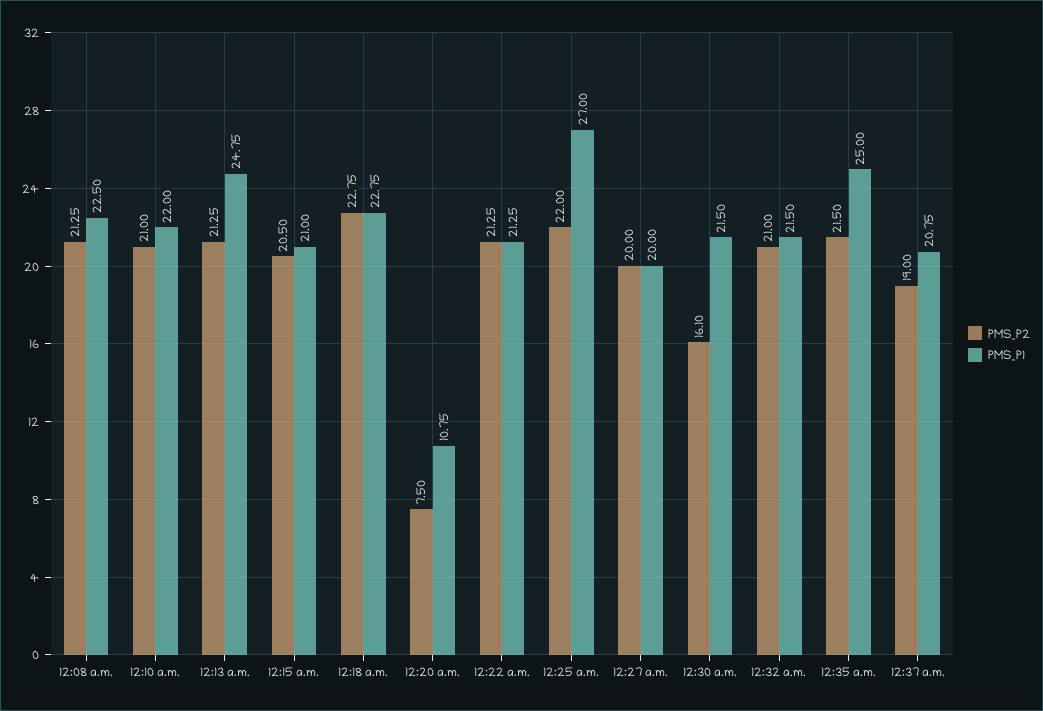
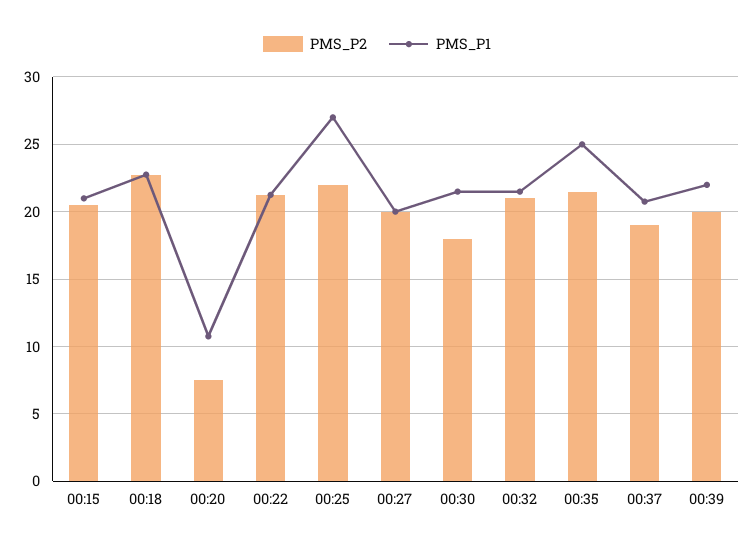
PMS_P2, 12:08 a.m.: 21.25 -> none
PMS_P1, 12:08 a.m.: 22.5 -> none
PMS_P2, 12:10 a.m.: 21 -> none
PMS_P1, 12:10 a.m.: 22 -> none
PMS_P2, 12:13 a.m.: 21.25 -> none
PMS_P1, 12:13 a.m.: 24.75 -> none
PMS_P2, 12:30 a.m.: 16.1 -> 18
PMS_P2, 00:39: none -> 20
PMS_P1, 00:39: none -> 22

